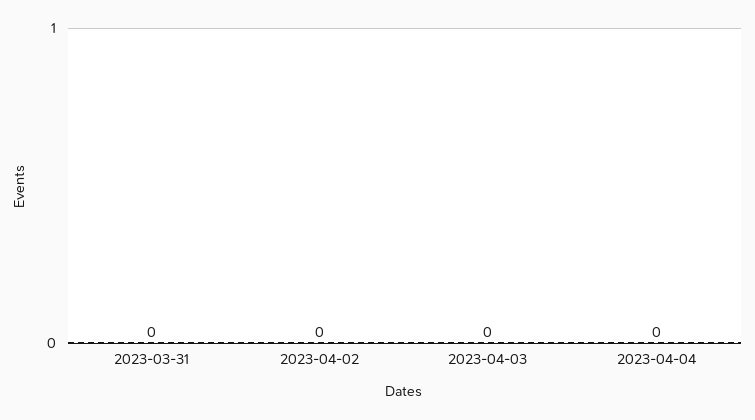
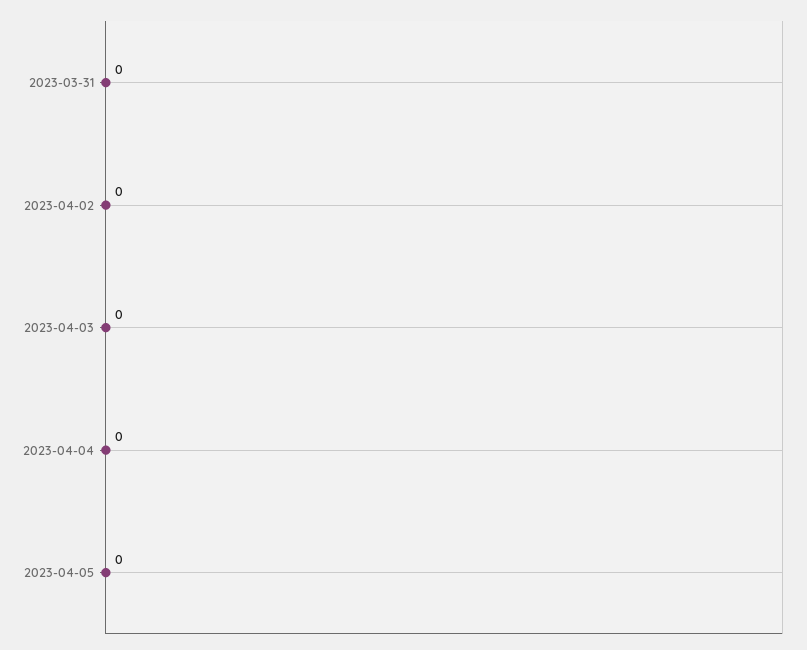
2023-04-05: none -> 0

